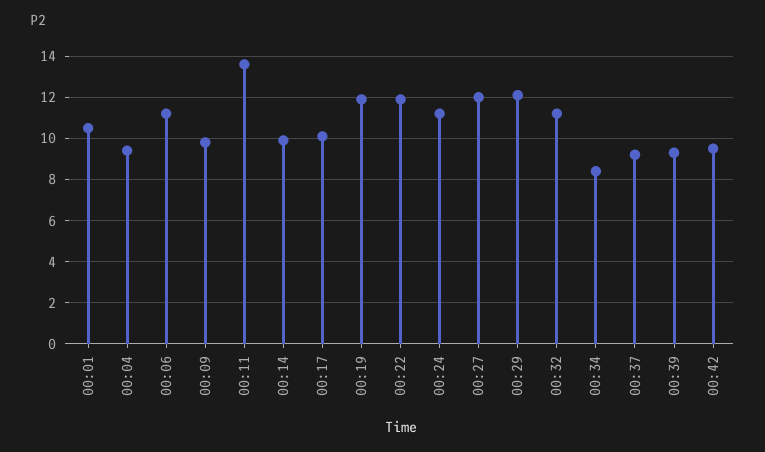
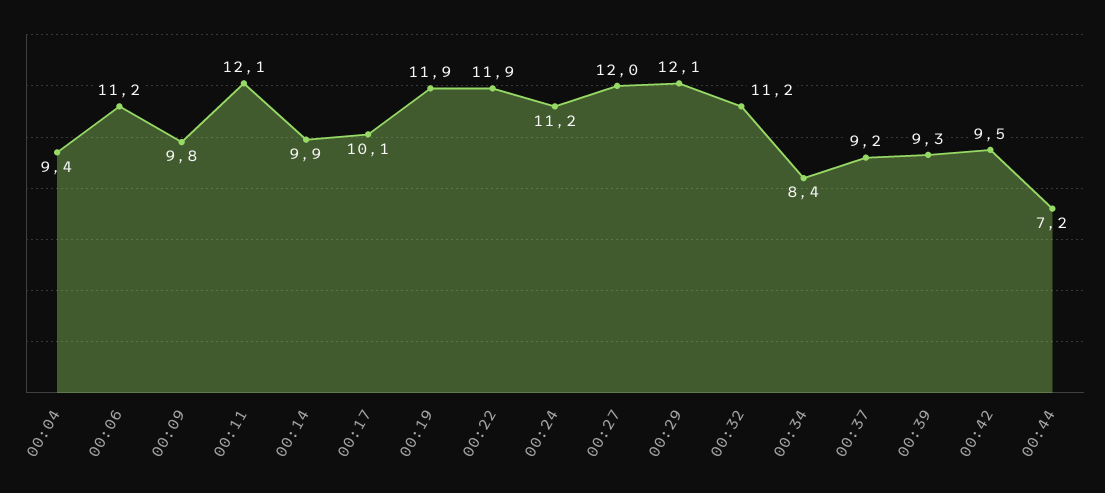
00:01: 10.5 -> none
00:11: 13.5 -> 12.1
00:44: none -> 7.2

